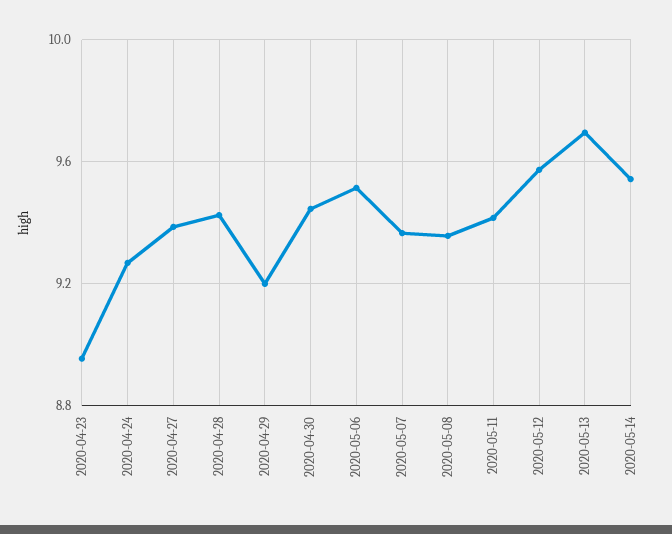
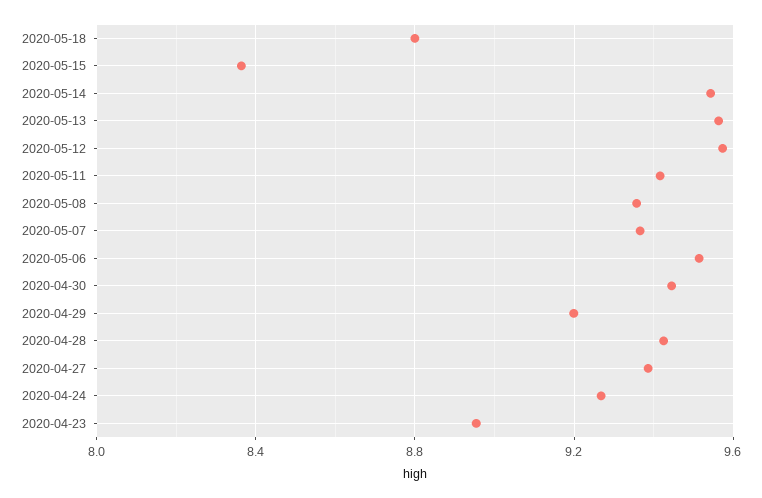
2020-05-13: 9.7 -> 9.55
2020-05-18: none -> 8.8
2020-05-15: none -> 8.35

